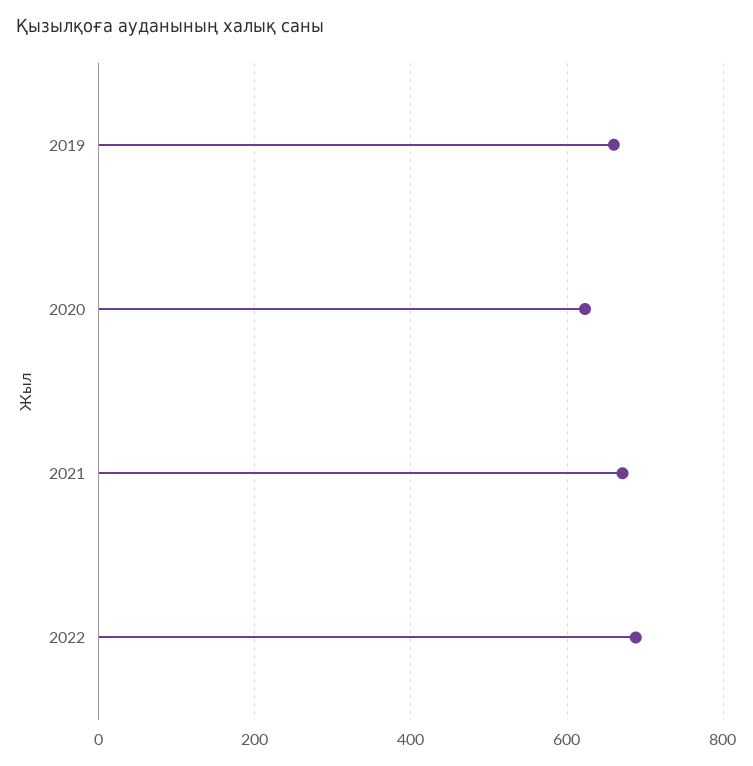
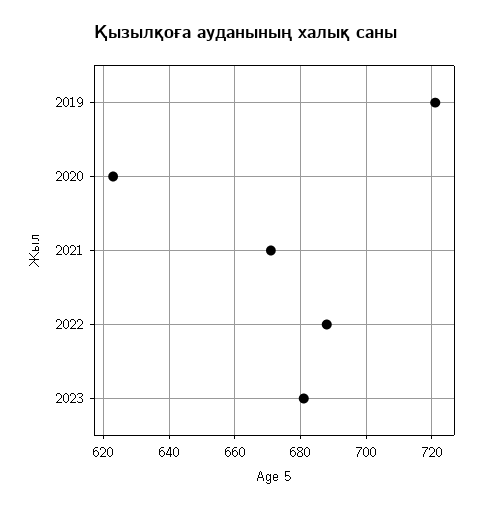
2019: 660 -> 720
2023: none -> 680

